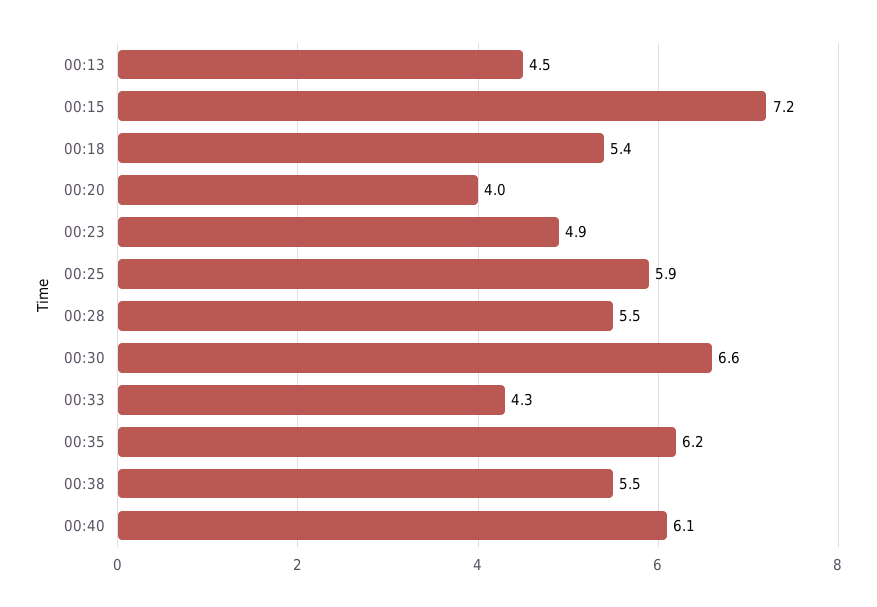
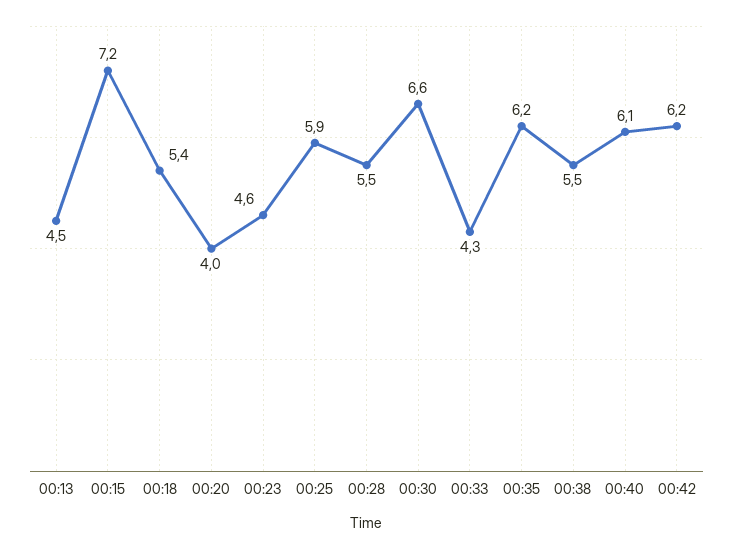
00:23: 4.9 -> 4.6
00:42: none -> 6.2

